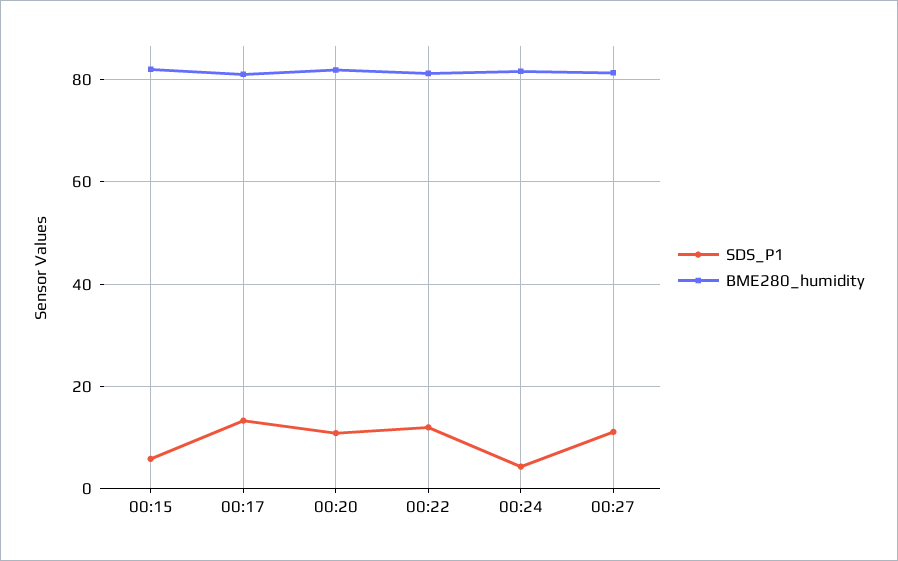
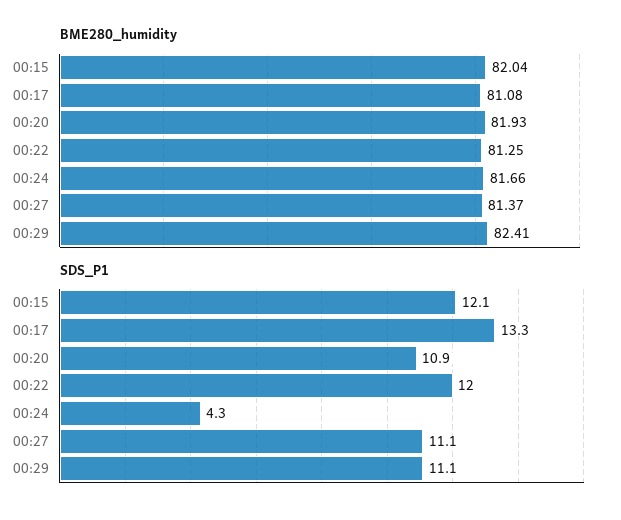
SDS_P1, 00:15: 6 -> 12.1
BME280_humidity, 00:29: none -> 82.41
SDS_P1, 00:29: none -> 11.1

